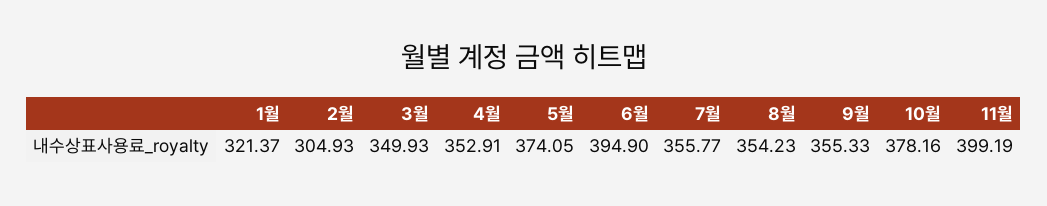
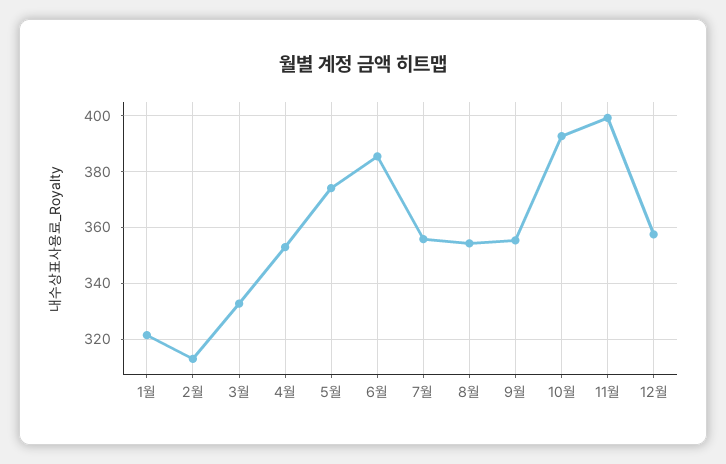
2월: 304.93 -> 312.5
3월: 349.93 -> 332.5
6월: 394.9 -> 385
10월: 378.16 -> 392.5
12월: none -> 357.5

